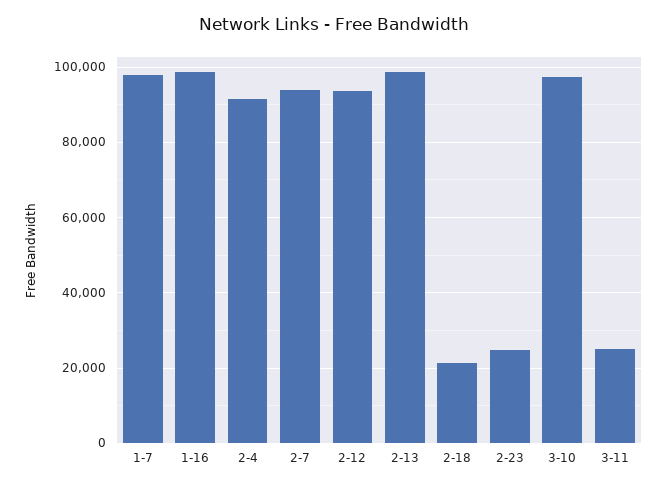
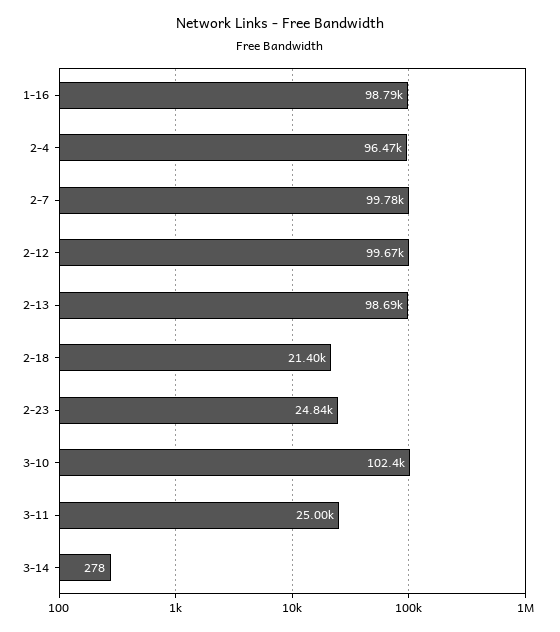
1-7: 98000 -> none
2-4: 92000 -> 96470
2-7: 94000 -> 99780
2-12: 94000 -> 99670
3-10: 98000 -> 102400
3-14: none -> 278

